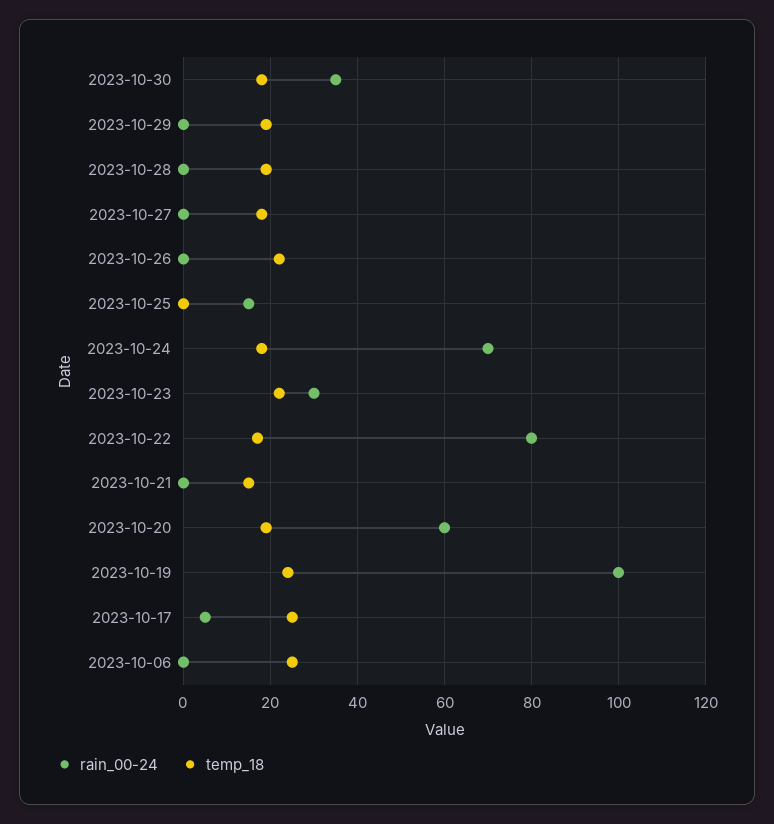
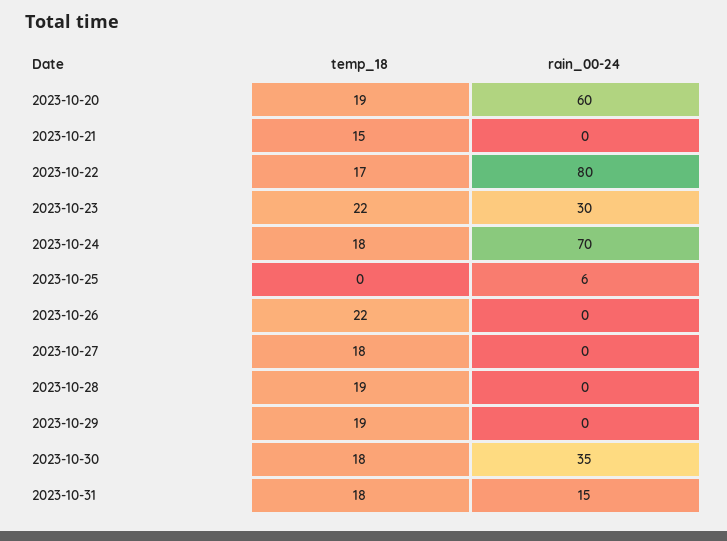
rain_00-24, 2023-10-25: 15 -> 6
rain_00-24, 2023-10-19: 100 -> none
temp_18, 2023-10-19: 25 -> none
rain_00-24, 2023-10-17: 5 -> none
temp_18, 2023-10-17: 25 -> none
rain_00-24, 2023-10-06: 0 -> none
temp_18, 2023-10-06: 25 -> none
temp_18, 2023-10-31: none -> 18
rain_00-24, 2023-10-31: none -> 15

